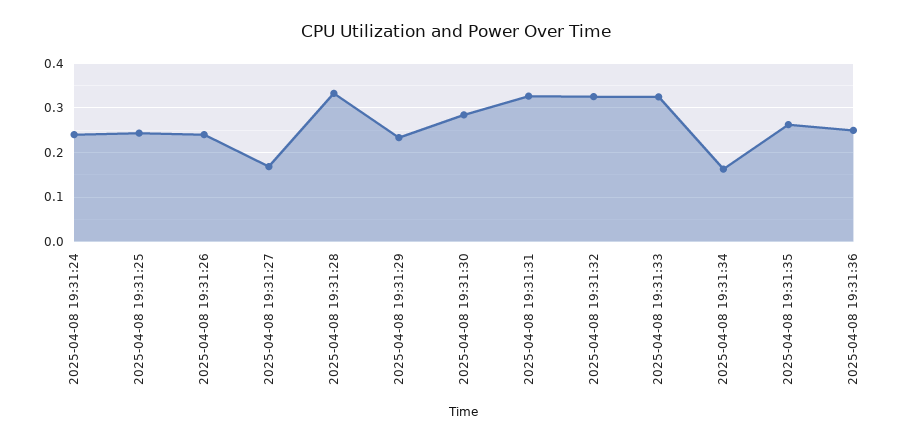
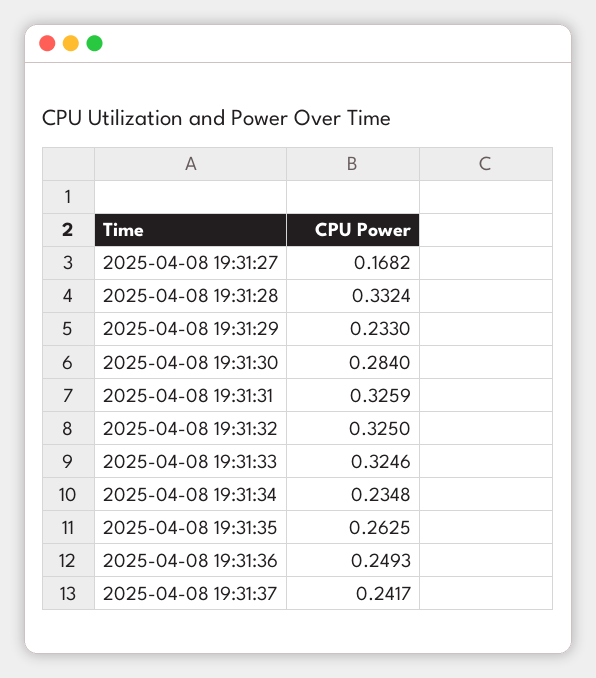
2025-04-08 19:31:24: 0.24 -> none
2025-04-08 19:31:25: 0.24 -> none
2025-04-08 19:31:26: 0.24 -> none
2025-04-08 19:31:34: 0.16 -> 0.2348
2025-04-08 19:31:37: none -> 0.2417

